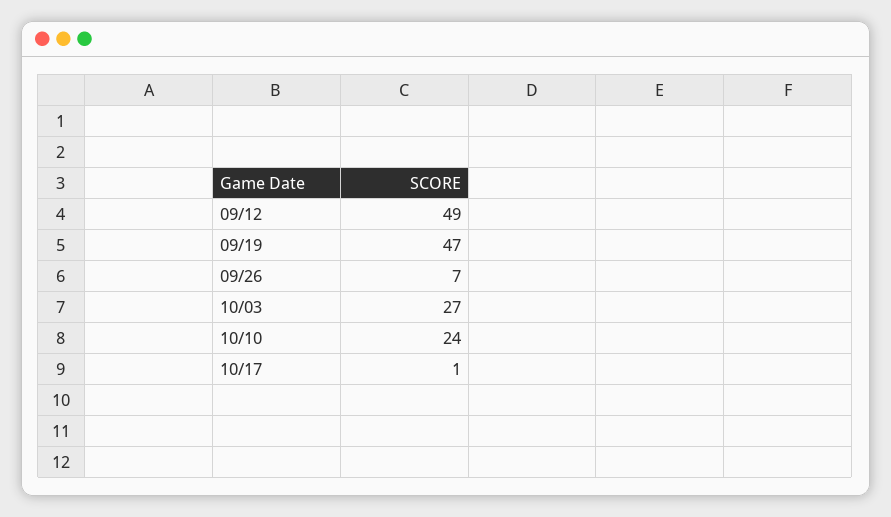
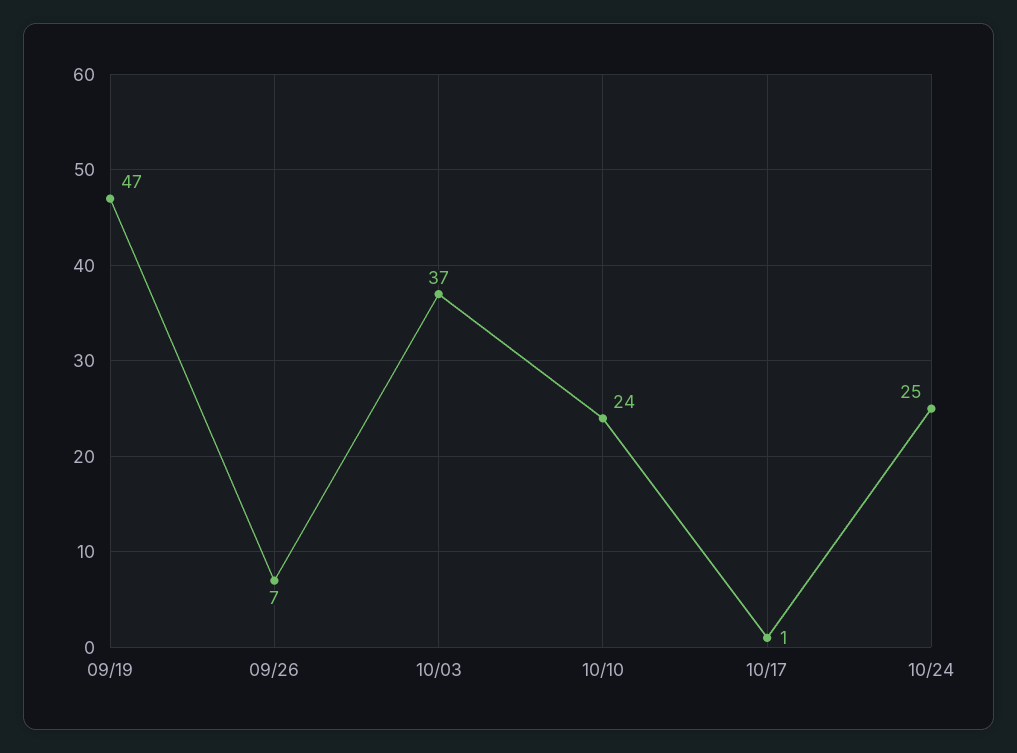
09/12: 49 -> none
10/03: 27 -> 37
10/24: none -> 25

